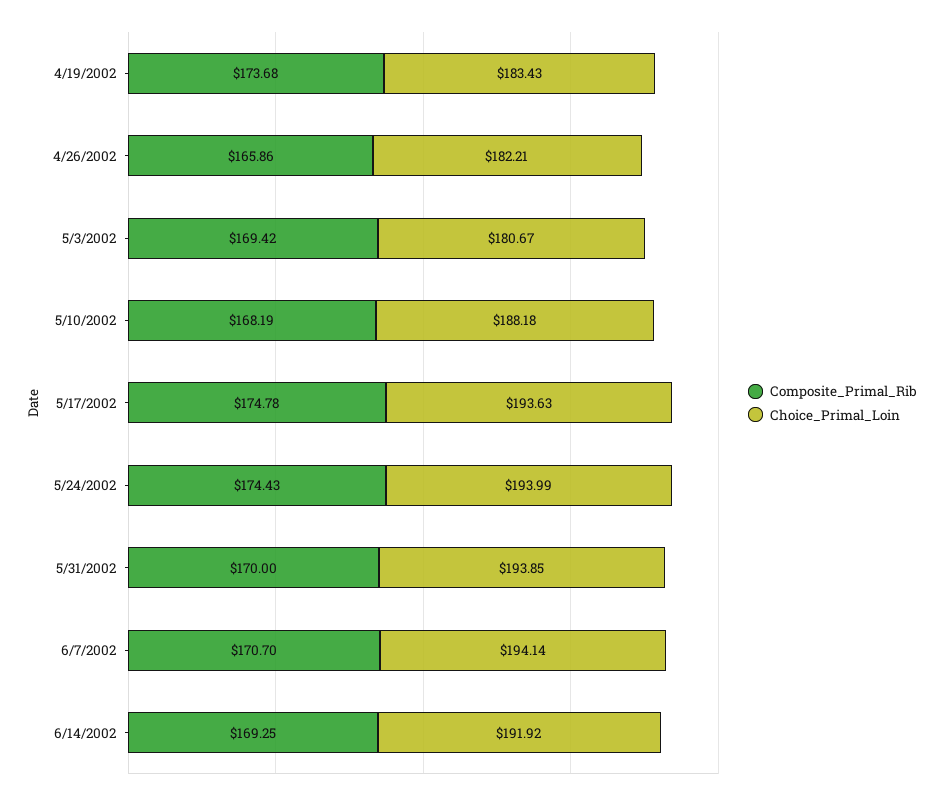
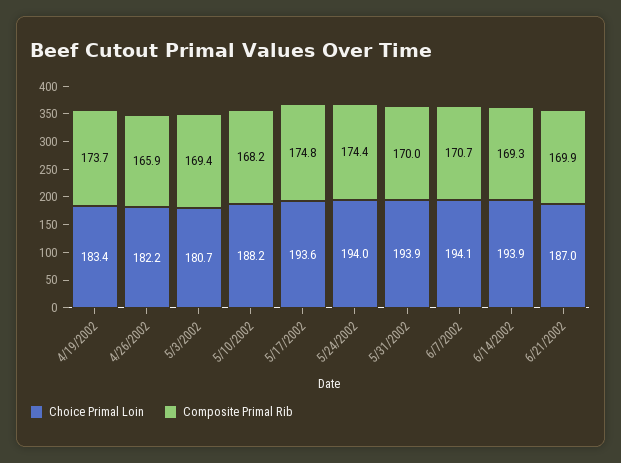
Choice_Primal_Loin, 6/14/2002: 191.92 -> 193.9
Choice_Primal_Loin, 6/21/2002: none -> 187
Composite_Primal_Rib, 6/21/2002: none -> 169.9

